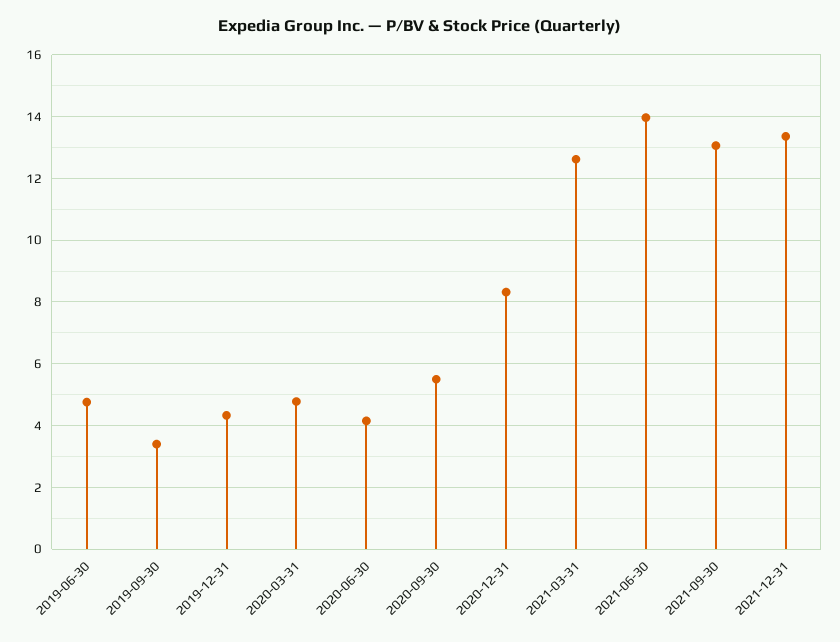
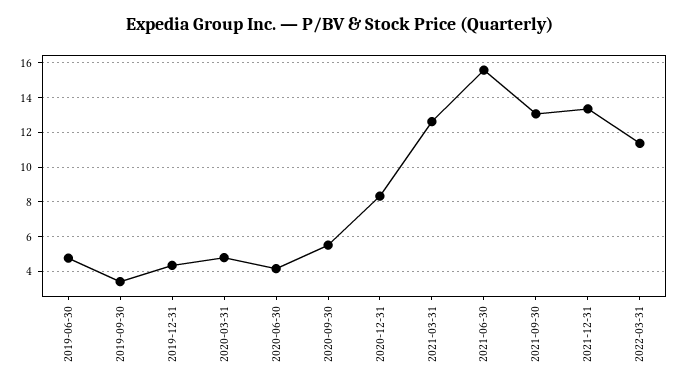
2021-06-30: 14 -> 15.5
2022-03-31: none -> 11.5

